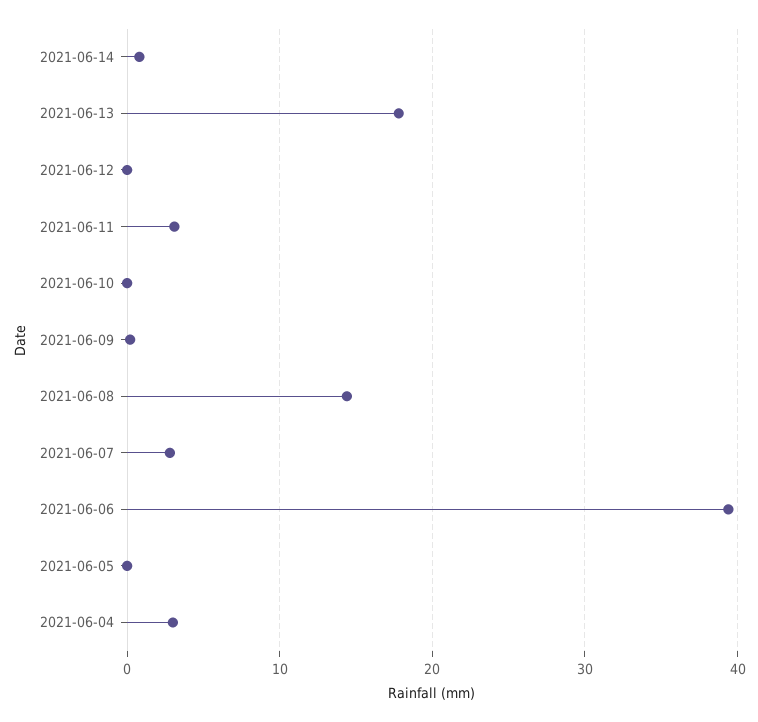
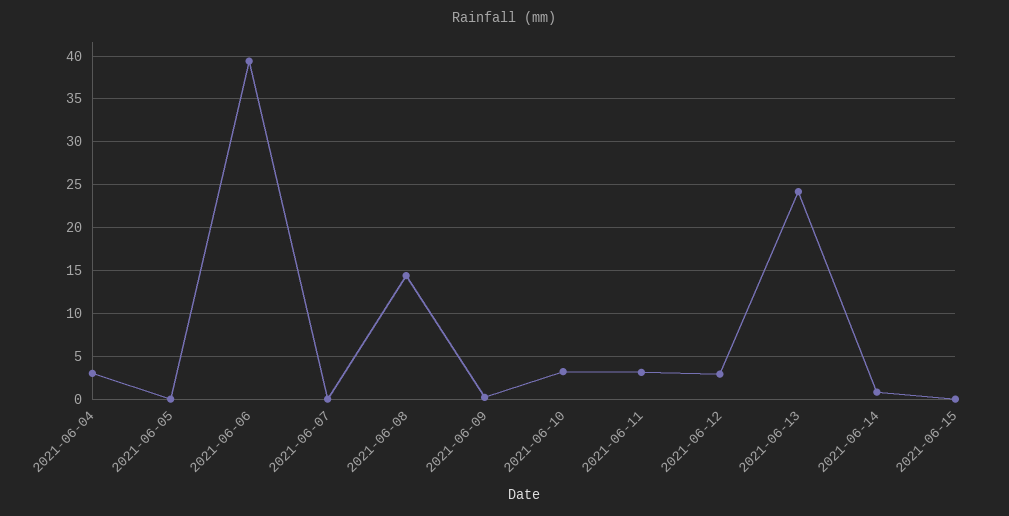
2021-06-13: 18 -> 24
2021-06-12: 0 -> 3
2021-06-10: 0 -> 3
2021-06-07: 3 -> 0
2021-06-15: none -> 0

